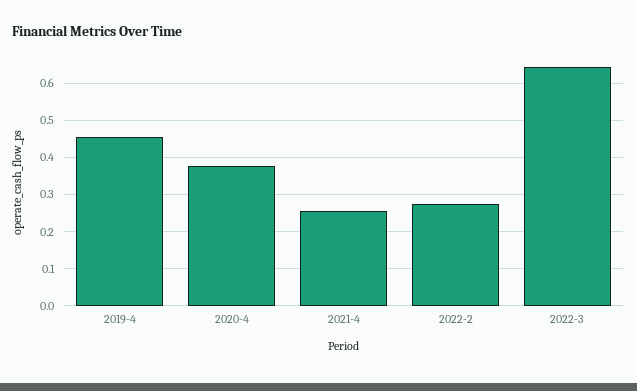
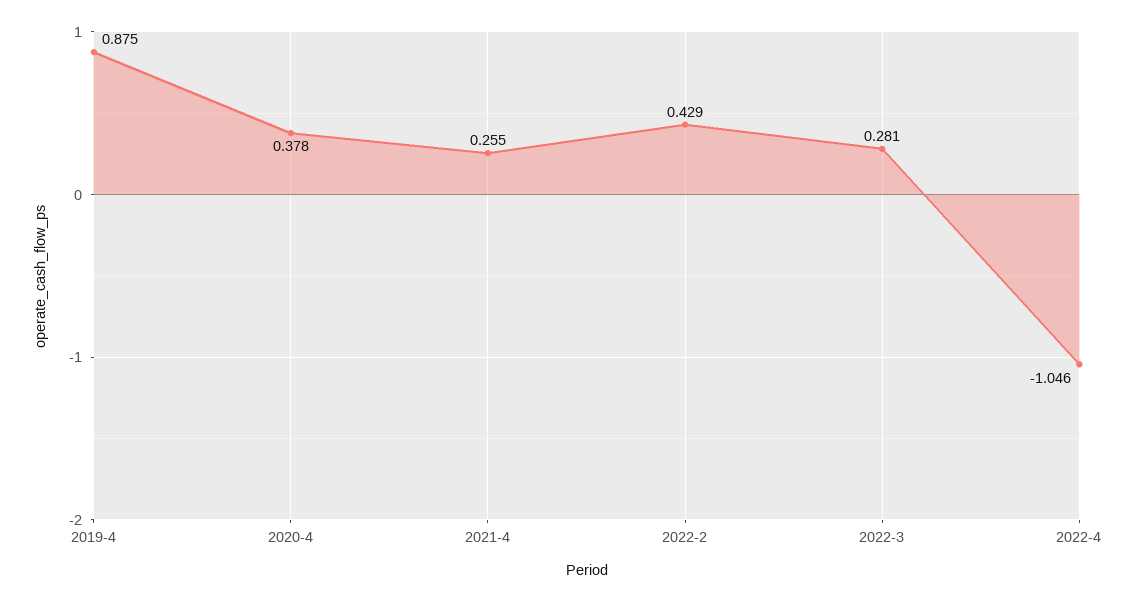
2019-4: 0.46 -> 0.875
2022-2: 0.28 -> 0.429
2022-3: 0.64 -> 0.281
2022-4: none -> -1.046

